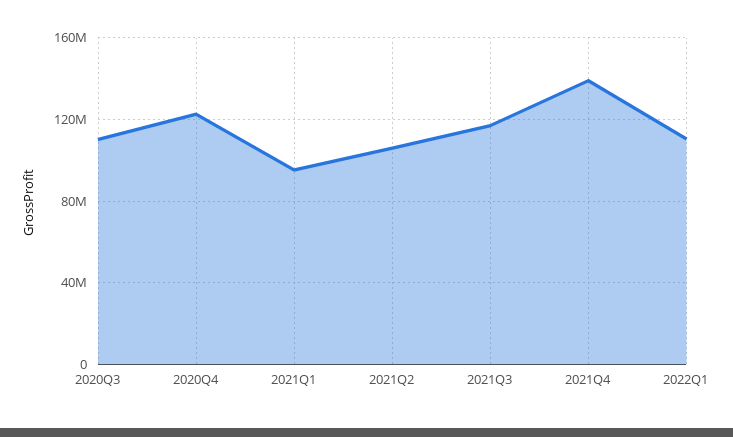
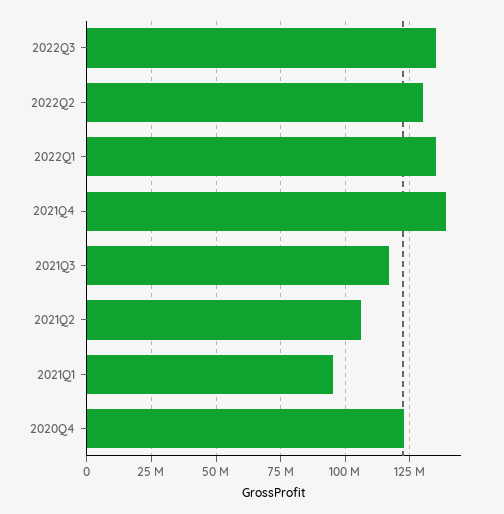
2020Q3: 110000000 -> none
2022Q1: 110000000 -> 135000000
2022Q3: none -> 135000000
2022Q2: none -> 130000000

